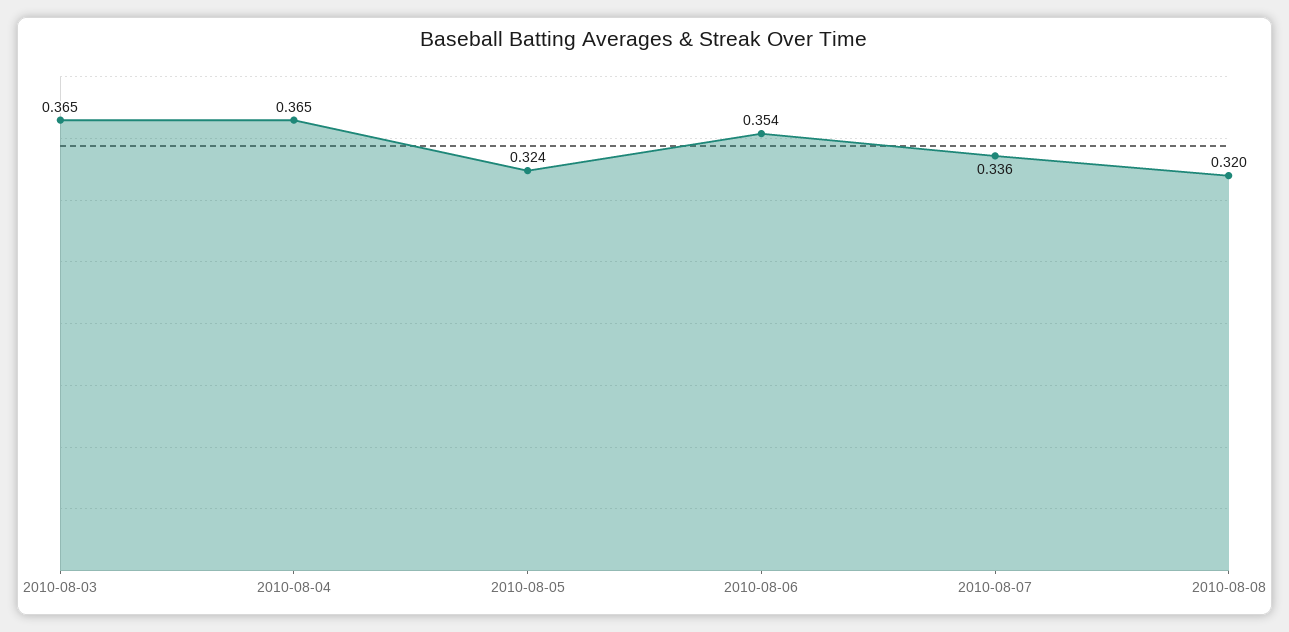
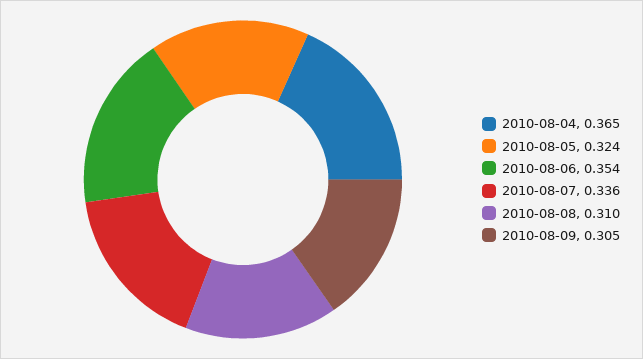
2010-08-03: 0.365 -> none
2010-08-08: 0.32 -> 0.31
2010-08-09: none -> 0.305

